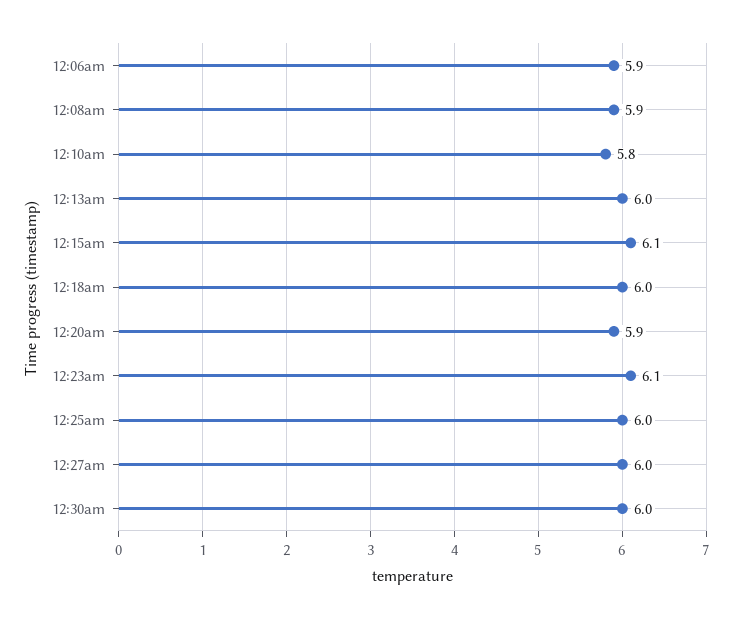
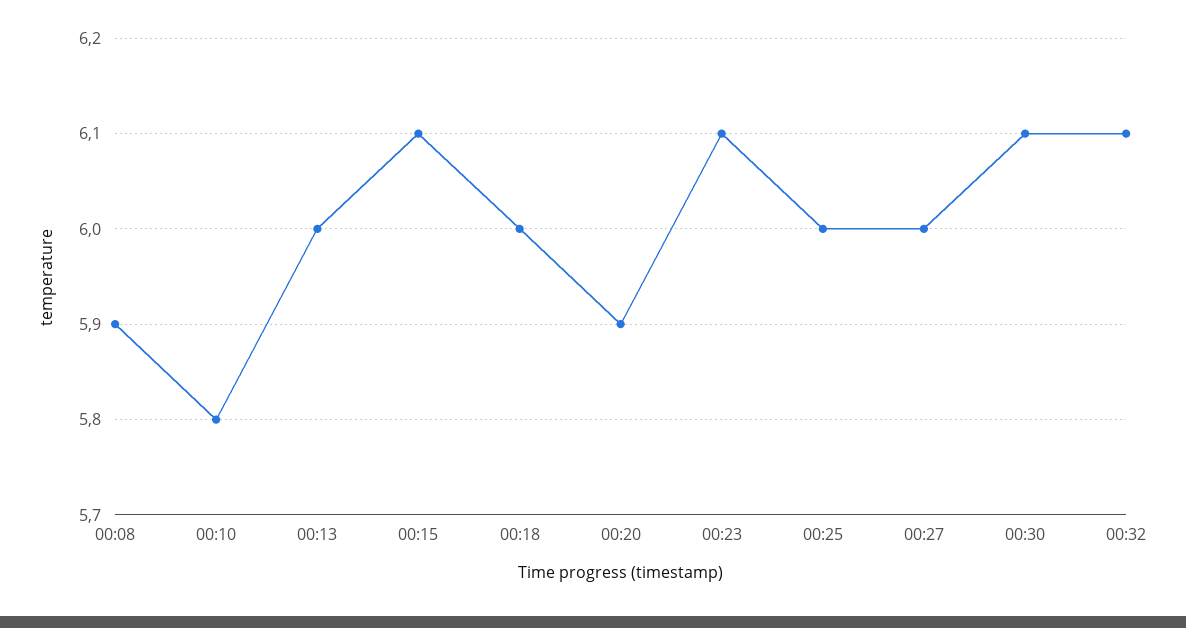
12:06am: 5.9 -> none
12:30am: 6 -> 6.1
00:32: none -> 6.1

